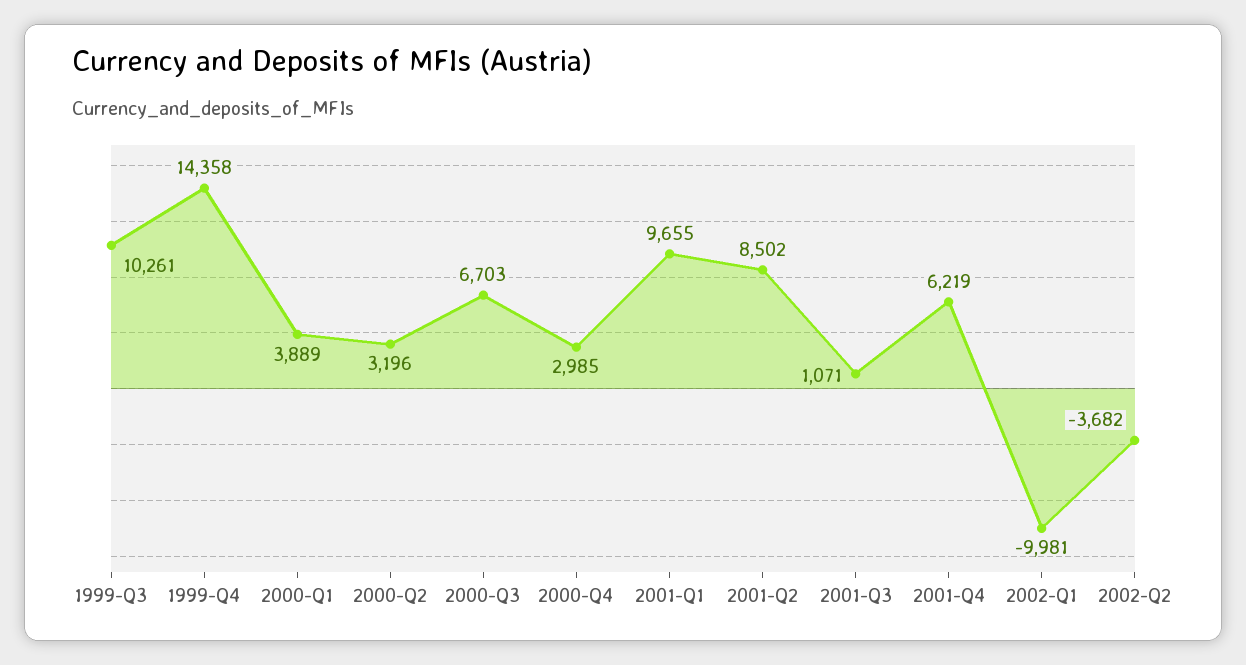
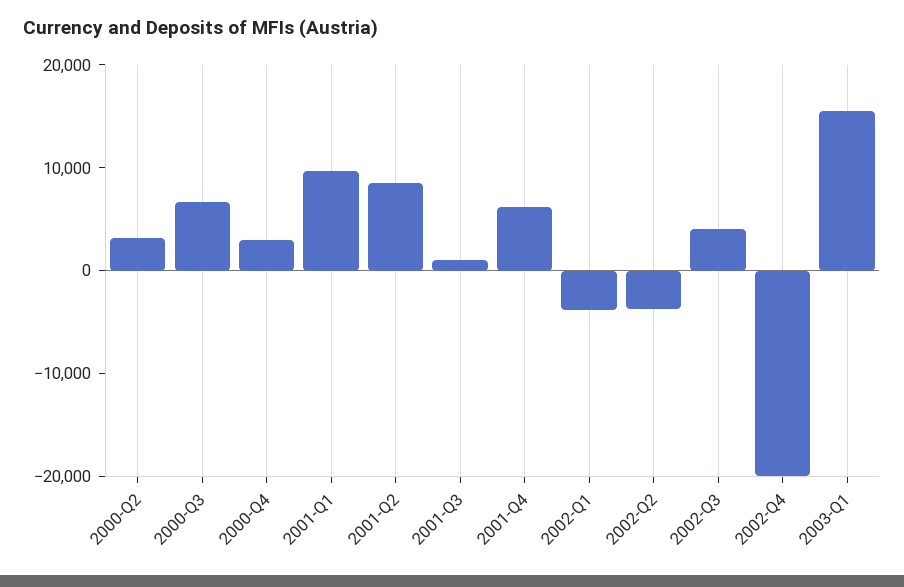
1999-Q3: 10261 -> none
1999-Q4: 14358 -> none
2000-Q1: 3889 -> none
2002-Q1: -9981 -> -4000
2002-Q3: none -> 4000
2002-Q4: none -> -20000
2003-Q1: none -> 16000

